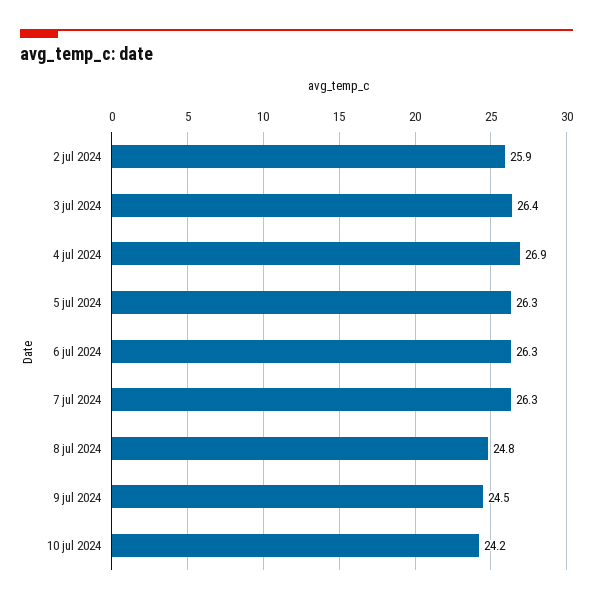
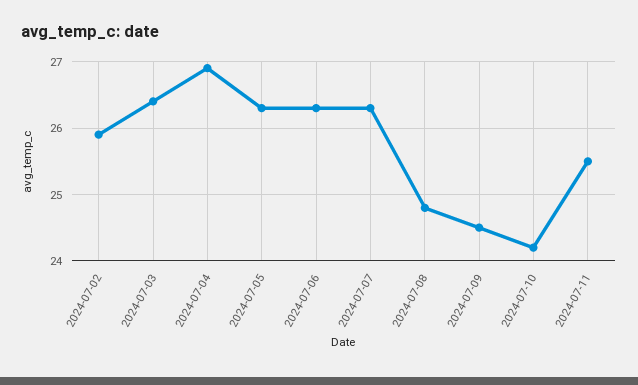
2024-07-11: none -> 25.5

